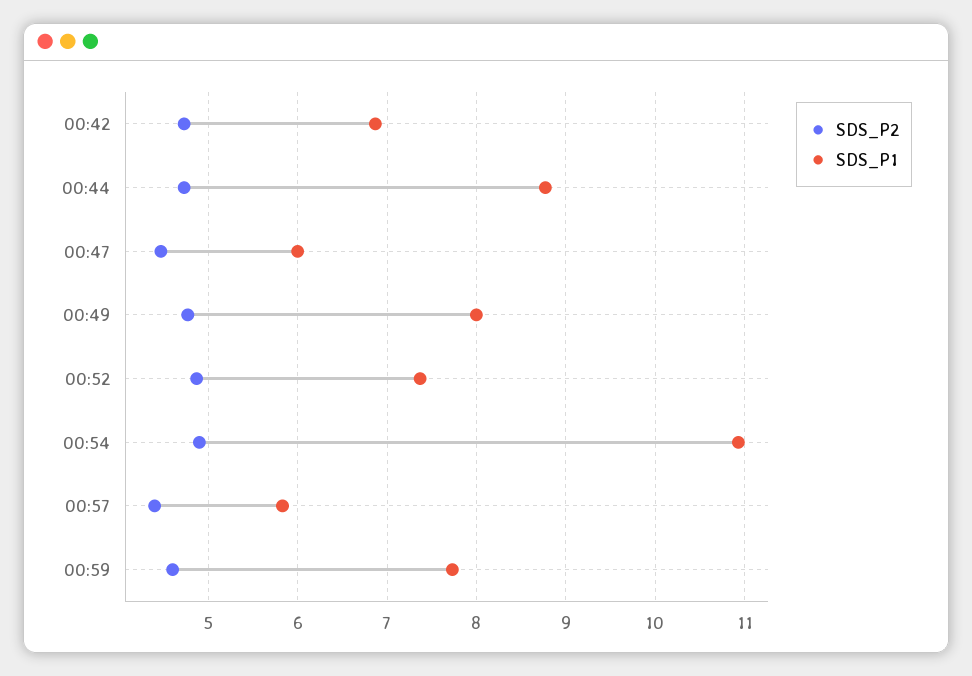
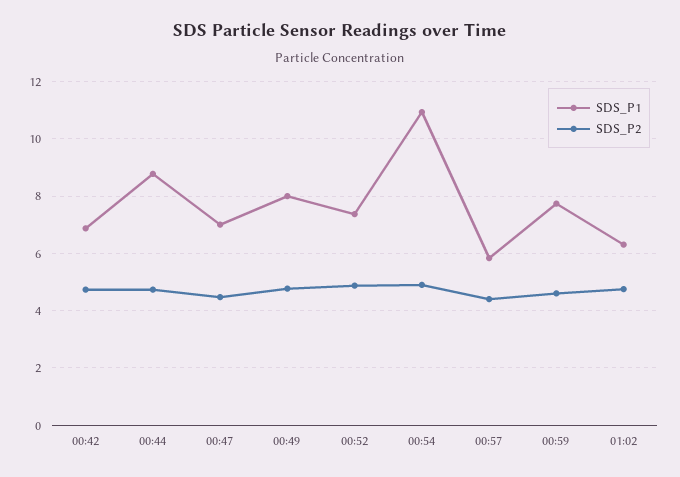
SDS_P1, 00:47: 6 -> 7
SDS_P1, 01:02: none -> 6.25
SDS_P2, 01:02: none -> 4.75

